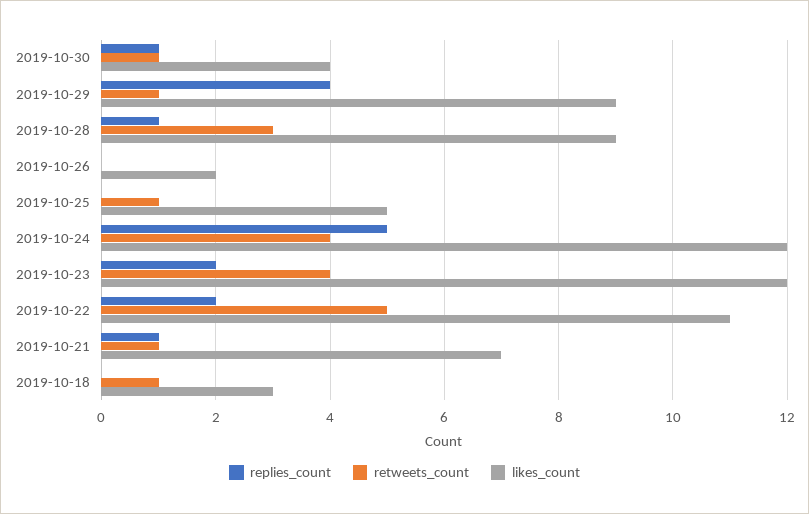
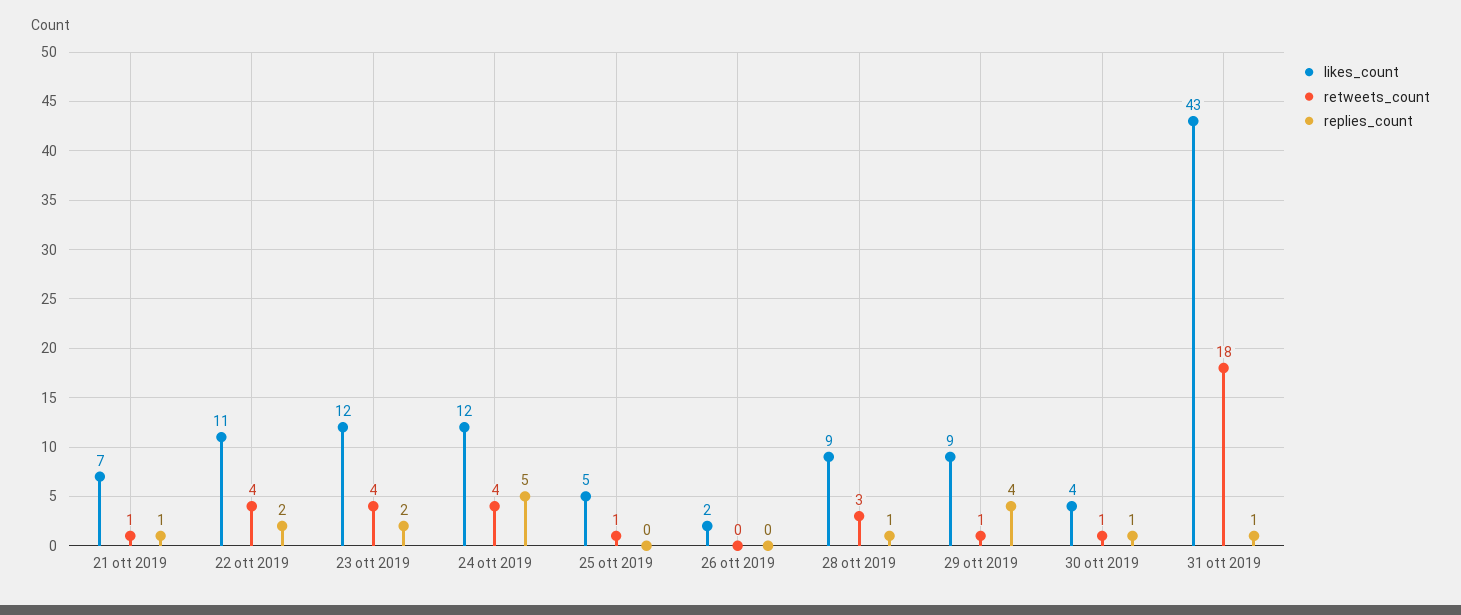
retweets_count, 2019-10-22: 5 -> 4
replies_count, 2019-10-18: 0 -> none
retweets_count, 2019-10-18: 1 -> none
likes_count, 2019-10-18: 3 -> none
likes_count, 31 ott 2019: none -> 43
retweets_count, 31 ott 2019: none -> 18
replies_count, 31 ott 2019: none -> 1

